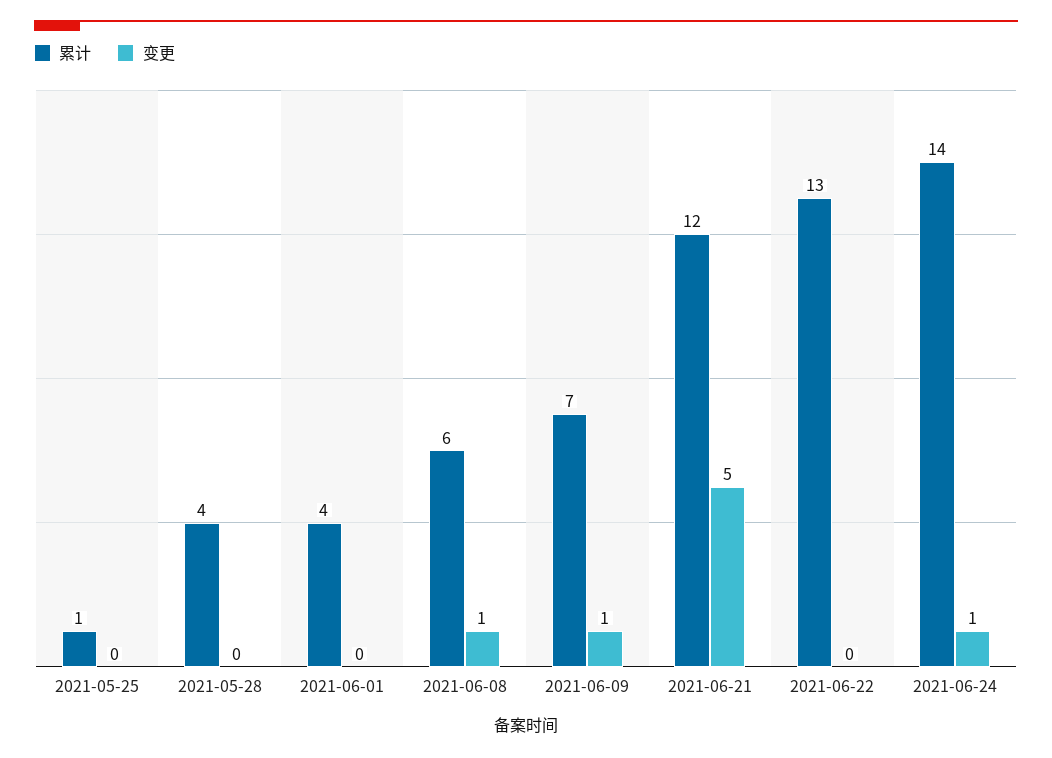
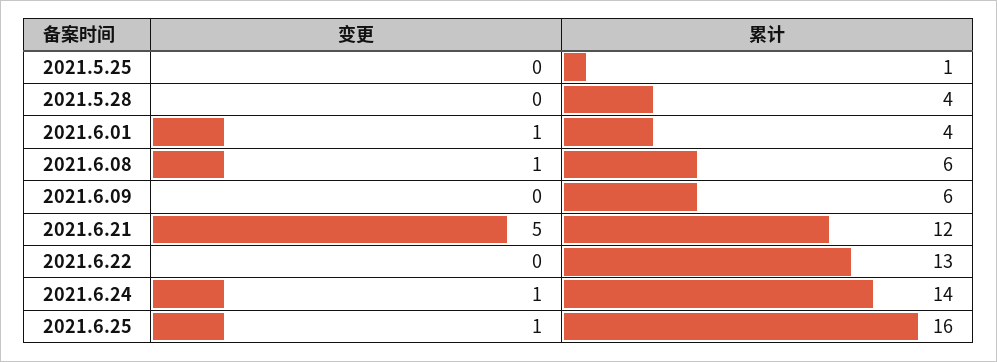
变更, 2021-06-01: 0 -> 1
累计, 2021-06-09: 7 -> 6
变更, 2021-06-09: 1 -> 0
变更, 2021.6.25: none -> 1
累计, 2021.6.25: none -> 16

